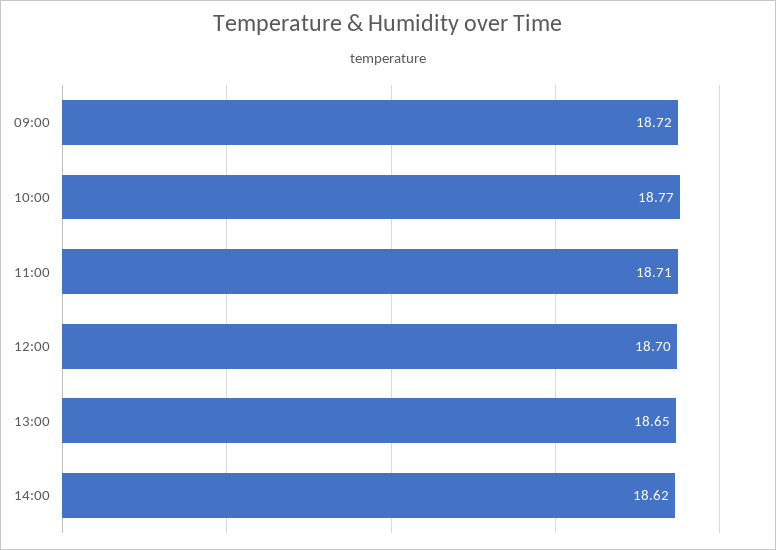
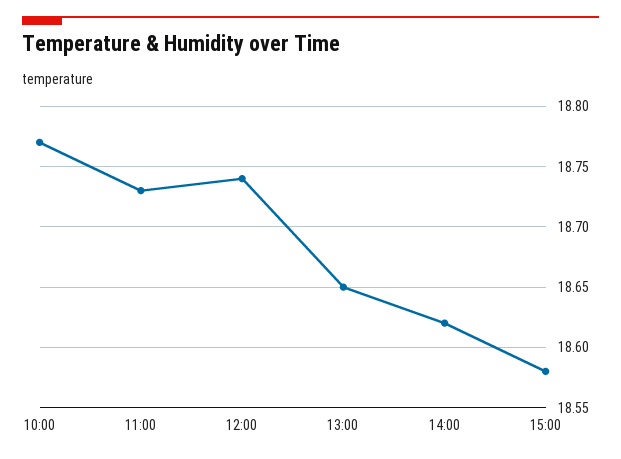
09:00: 18.72 -> none
11:00: 18.71 -> 18.73
12:00: 18.7 -> 18.74
15:00: none -> 18.58

